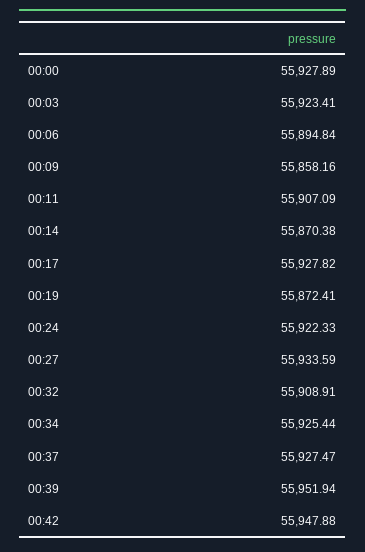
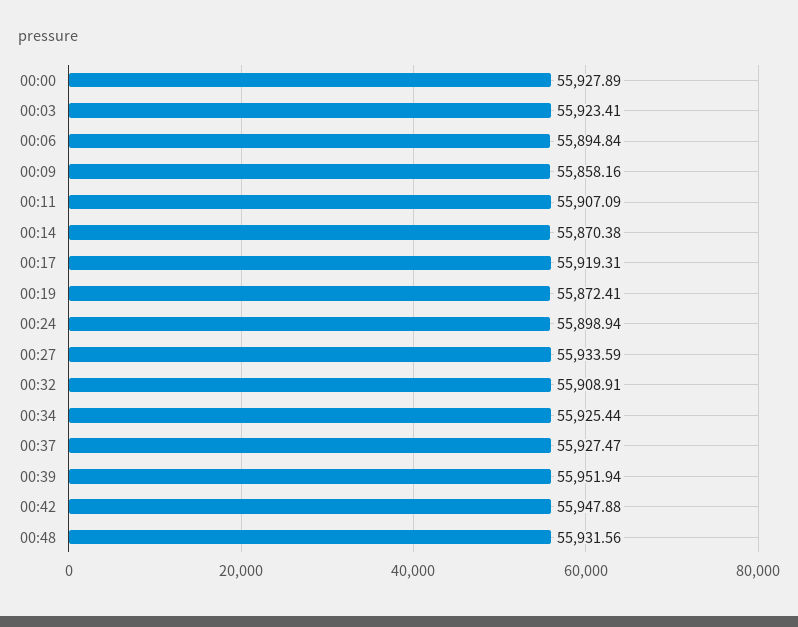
00:17: 55927.82 -> 55919.31
00:24: 55922.33 -> 55898.94
00:48: none -> 55931.56

